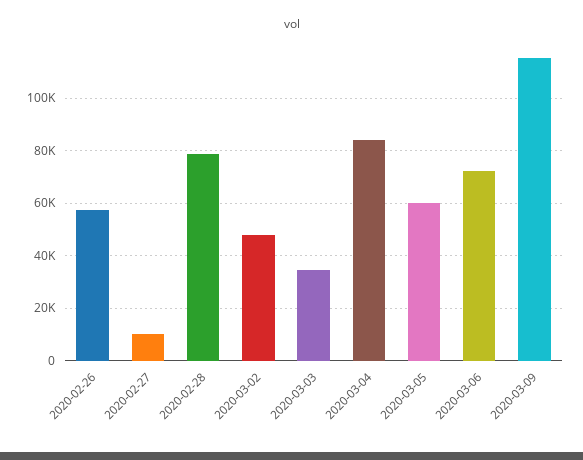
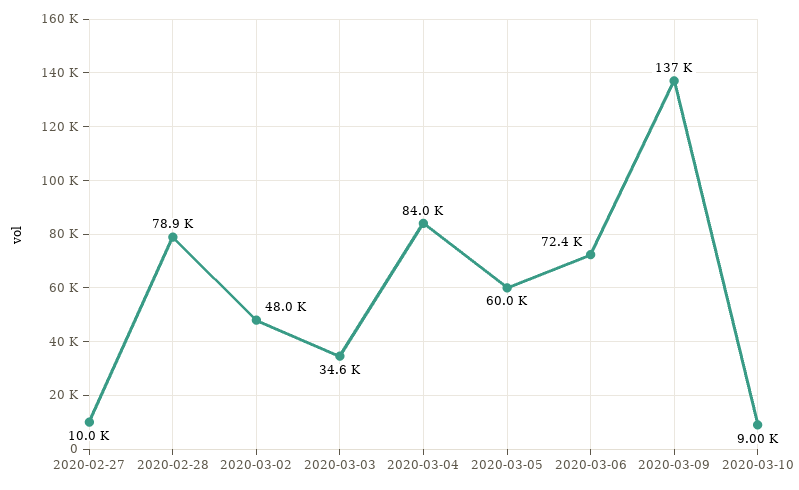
2020-02-26: 57500 -> none
2020-03-09: 115000 -> 137000
2020-03-10: none -> 9000

